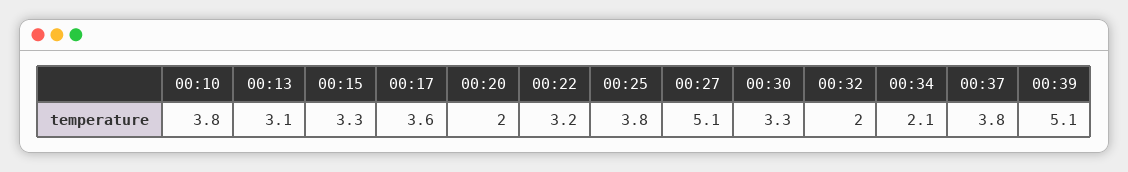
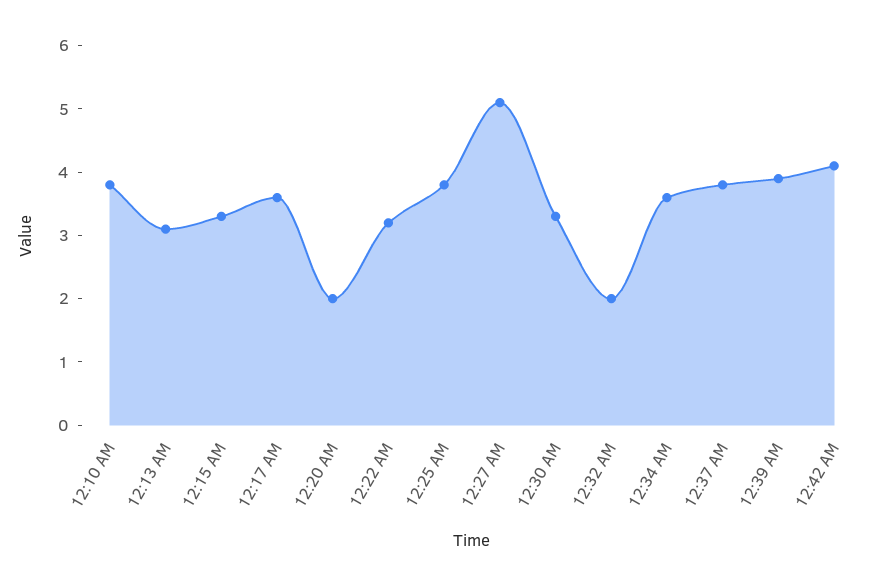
00:34: 2.1 -> 3.5
00:39: 5.1 -> 4
12:42 AM: none -> 4

